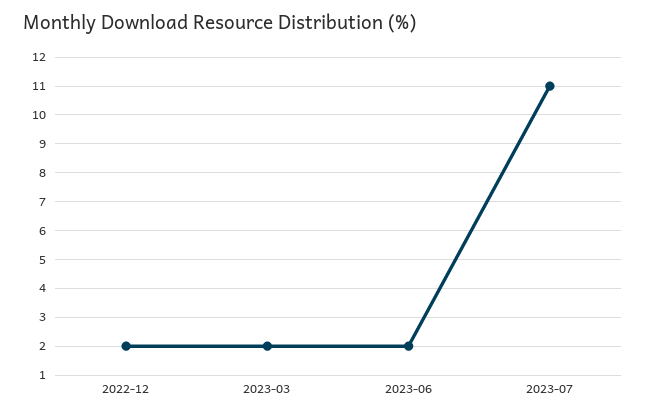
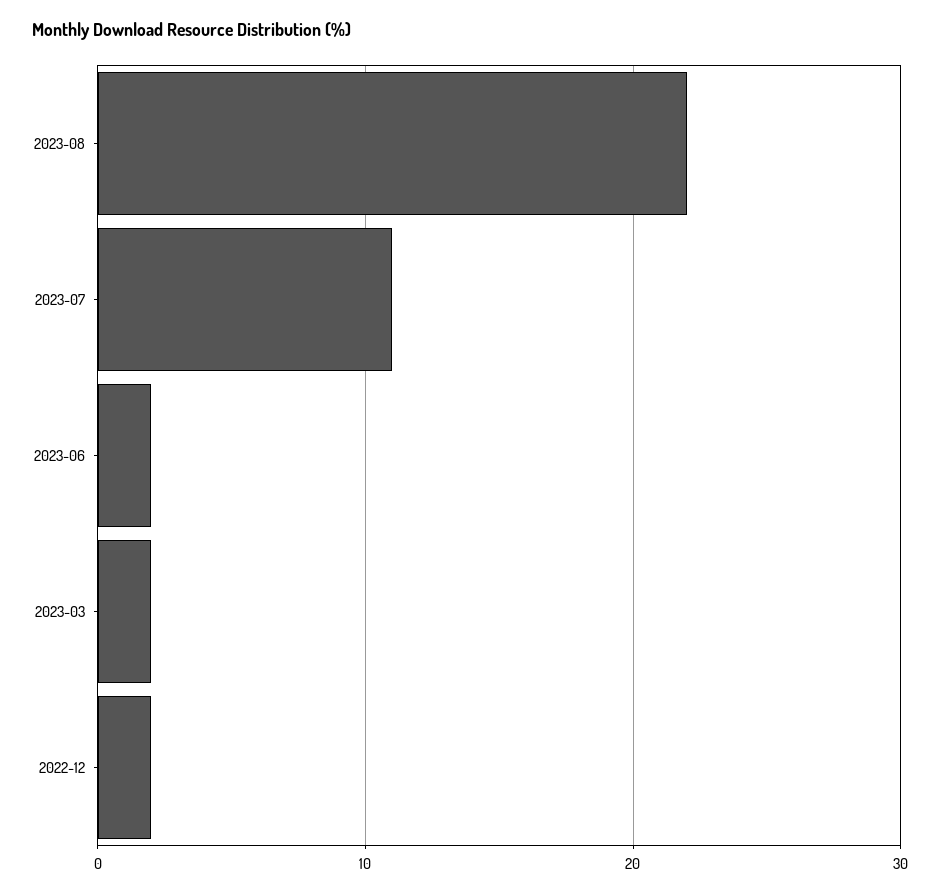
2023-08: none -> 22

